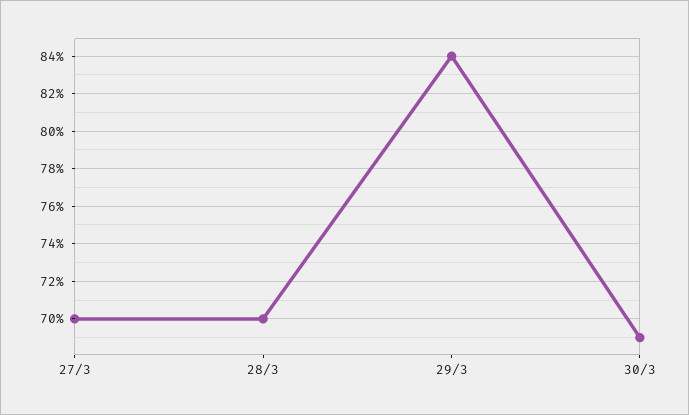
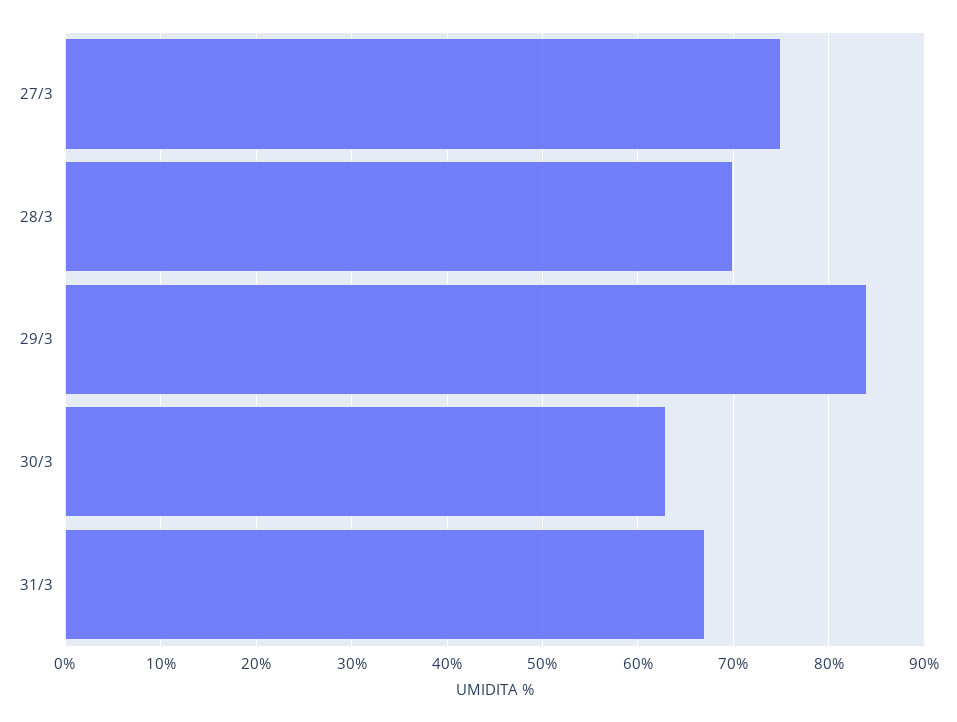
27/3: 70 -> 75
30/3: 69 -> 63
31/3: none -> 67

